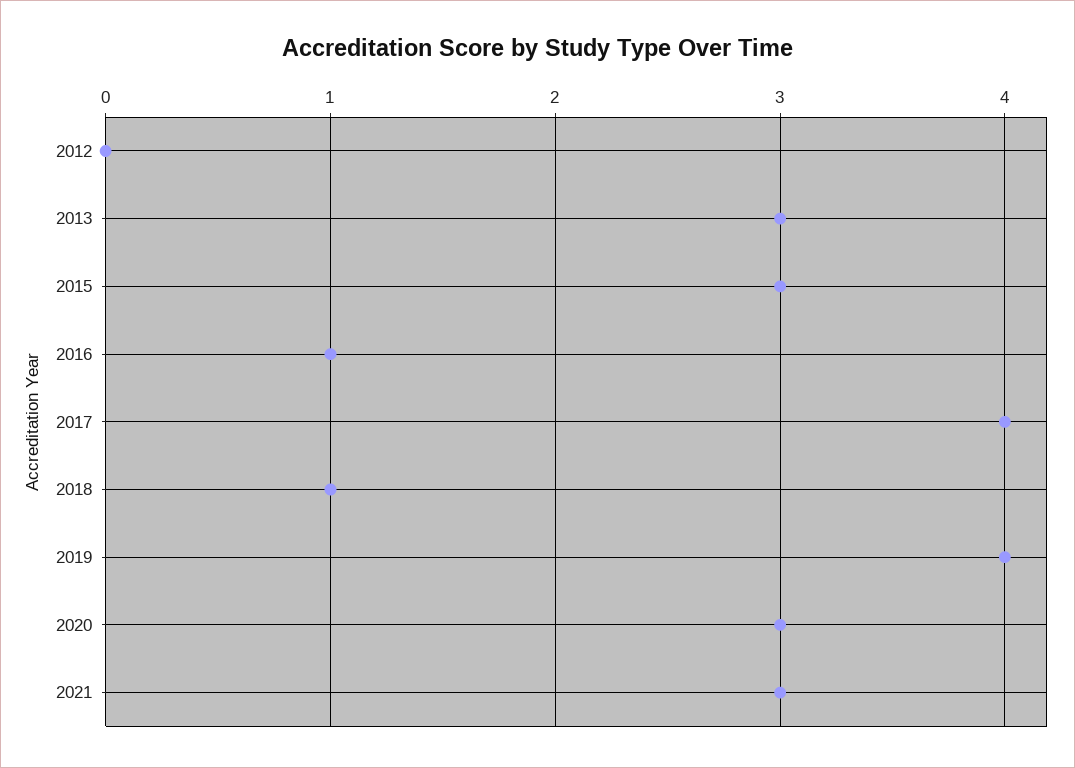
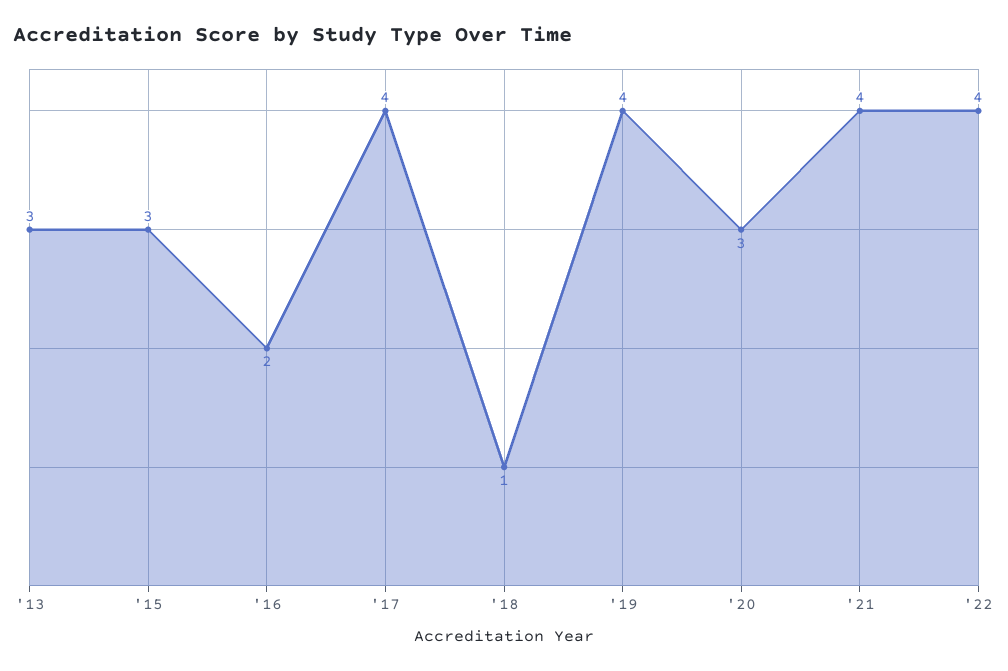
2012: 0 -> none
2016: 1 -> 2
2021: 3 -> 4
'22: none -> 4

